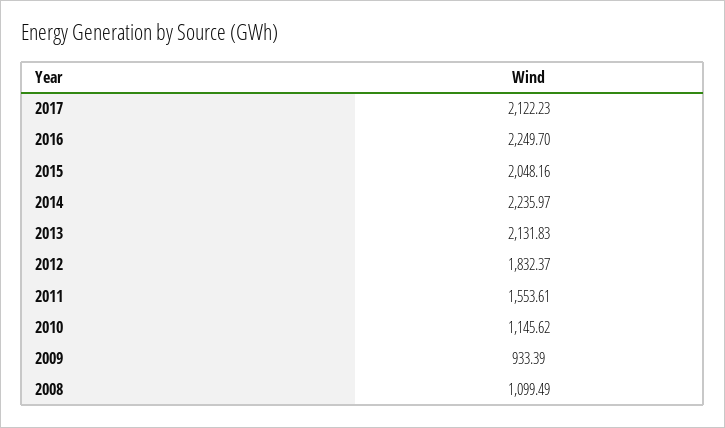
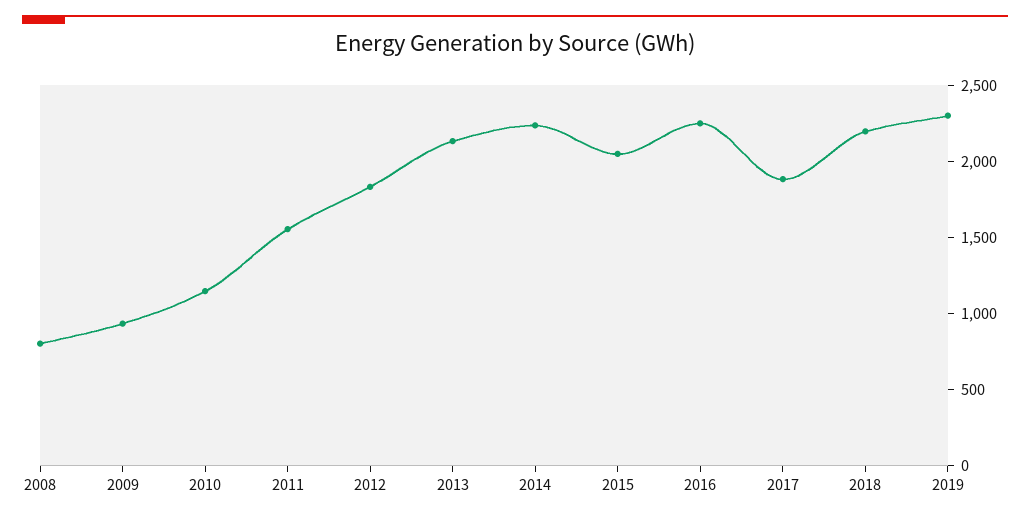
2017: 2122.23 -> 1900
2008: 1099.49 -> 800
2018: none -> 2200
2019: none -> 2300

